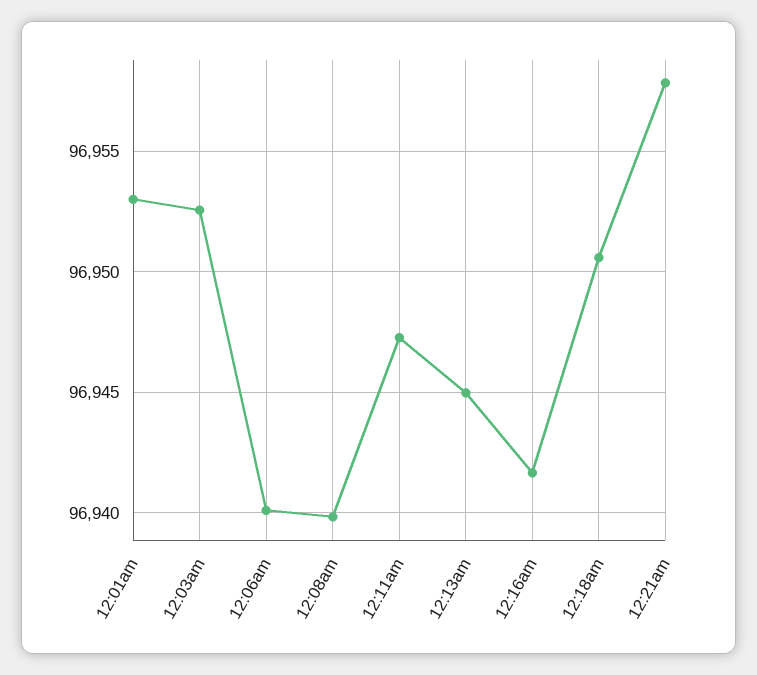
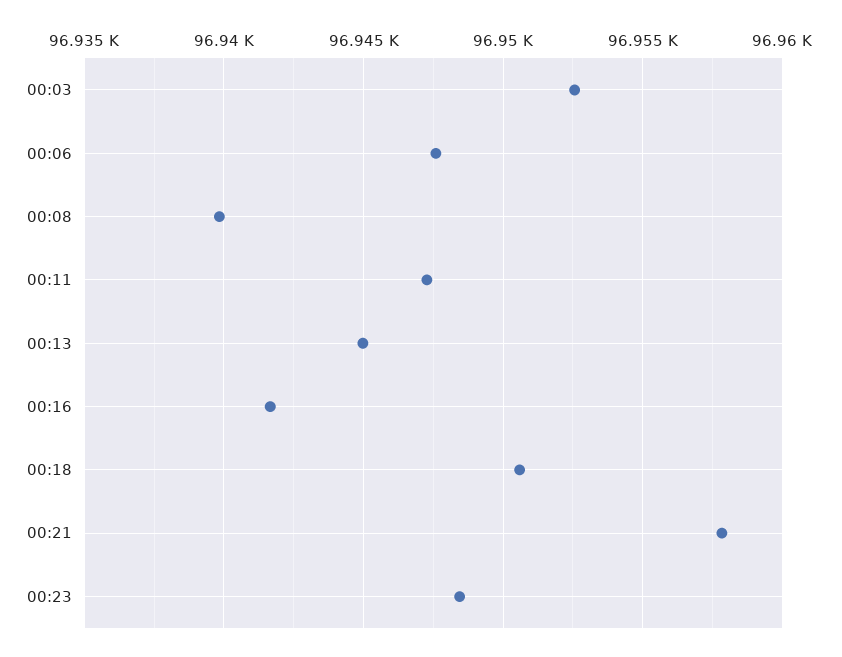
12:01am: 96953 -> none
12:06am: 96940 -> 96947.5
00:23: none -> 96948.5

